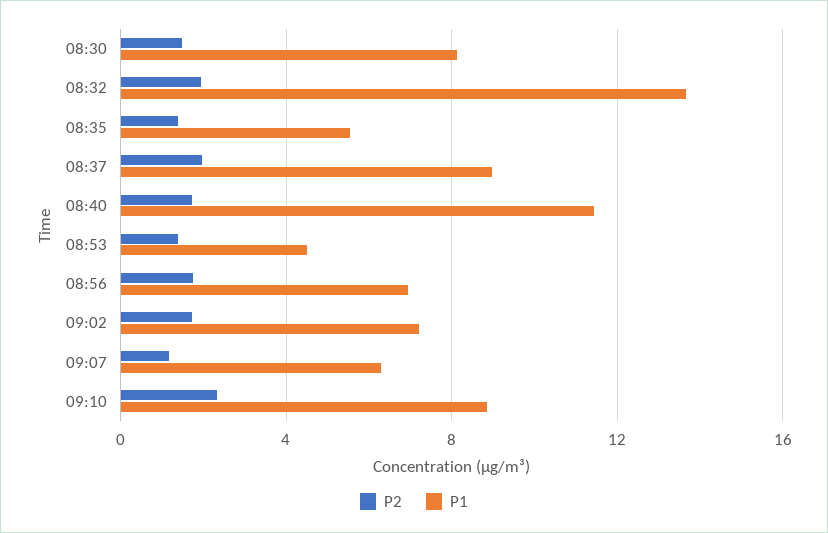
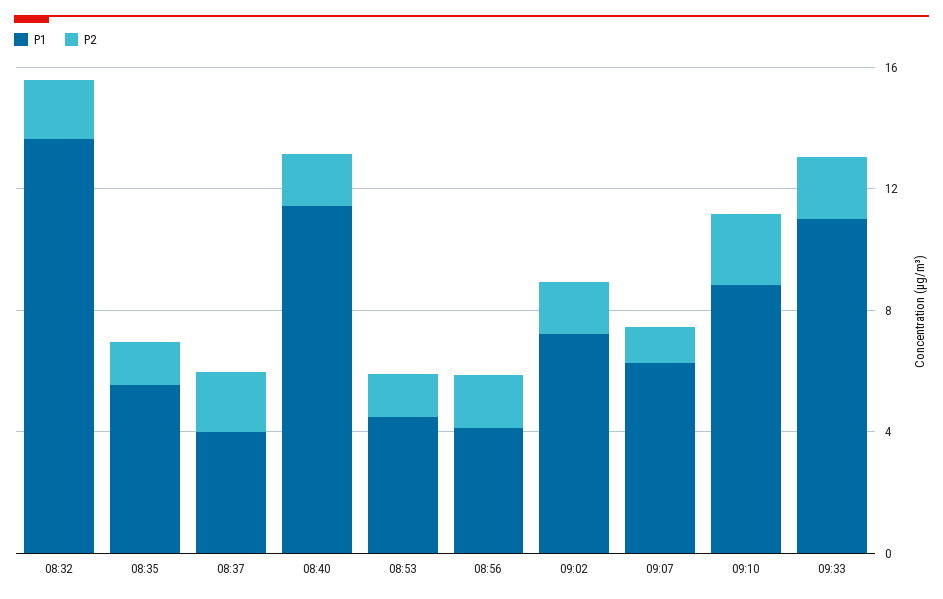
P2, 08:30: 1.5 -> none
P1, 08:30: 8 -> none
P1, 08:37: 9 -> 4
P1, 08:56: 7 -> 4
P1, 09:33: none -> 11
P2, 09:33: none -> 2

